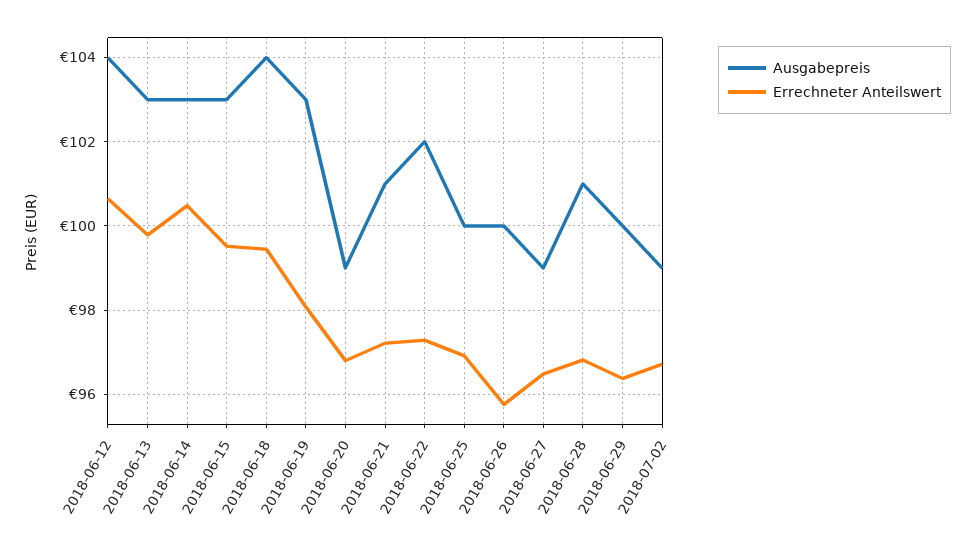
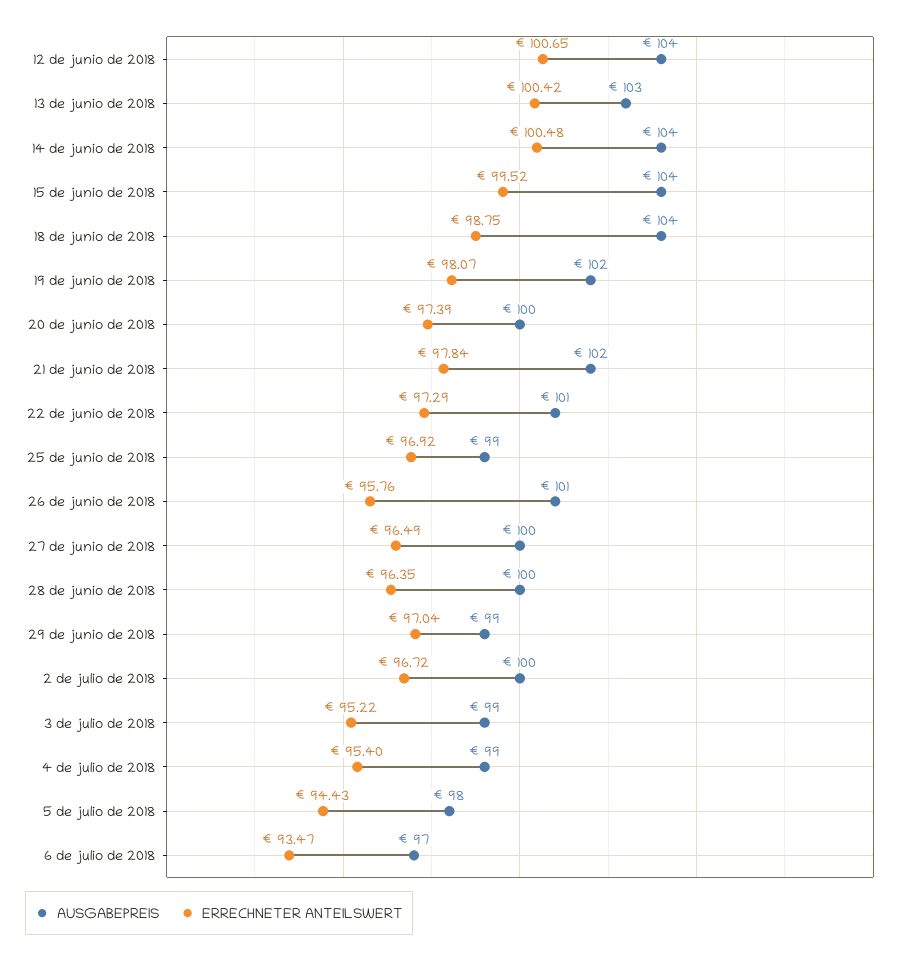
Errechneter Anteilswert, 2018-06-13: 99.8 -> 100.42
Ausgabepreis, 2018-06-14: 103 -> 104
Ausgabepreis, 2018-06-15: 103 -> 104
Errechneter Anteilswert, 2018-06-18: 99.4 -> 98.75
Ausgabepreis, 2018-06-19: 103 -> 102
Ausgabepreis, 2018-06-20: 99 -> 100
Errechneter Anteilswert, 2018-06-20: 96.8 -> 97.39
Ausgabepreis, 2018-06-21: 101 -> 102
Errechneter Anteilswert, 2018-06-21: 97.2 -> 97.84
Ausgabepreis, 2018-06-22: 102 -> 101
Ausgabepreis, 2018-06-25: 100 -> 99
Ausgabepreis, 2018-06-26: 100 -> 101
Ausgabepreis, 2018-06-27: 99 -> 100
Ausgabepreis, 2018-06-28: 101 -> 100
Errechneter Anteilswert, 2018-06-28: 96.8 -> 96.35
Ausgabepreis, 2018-06-29: 100 -> 99
Errechneter Anteilswert, 2018-06-29: 96.4 -> 97.04
Ausgabepreis, 2018-07-02: 99 -> 100
Ausgabepreis, 3 de julio de 2018: none -> 99
Errechneter Anteilswert, 3 de julio de 2018: none -> 95.22
Ausgabepreis, 4 de julio de 2018: none -> 99
Errechneter Anteilswert, 4 de julio de 2018: none -> 95.4
Ausgabepreis, 5 de julio de 2018: none -> 98
Errechneter Anteilswert, 5 de julio de 2018: none -> 94.43
Ausgabepreis, 6 de julio de 2018: none -> 97
Errechneter Anteilswert, 6 de julio de 2018: none -> 93.47

